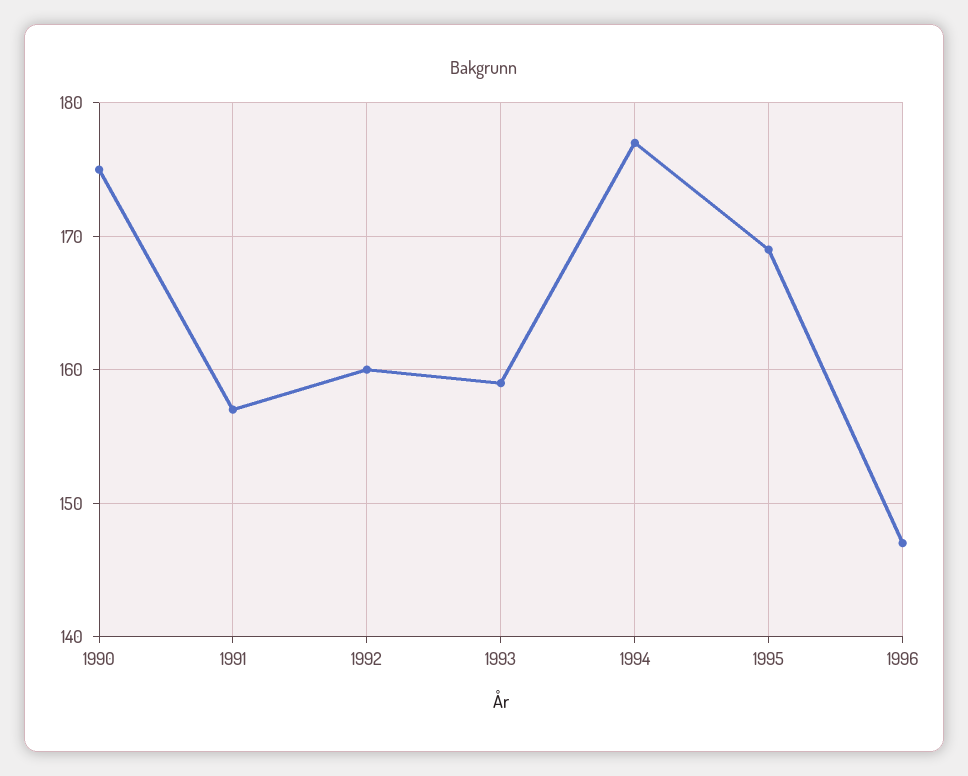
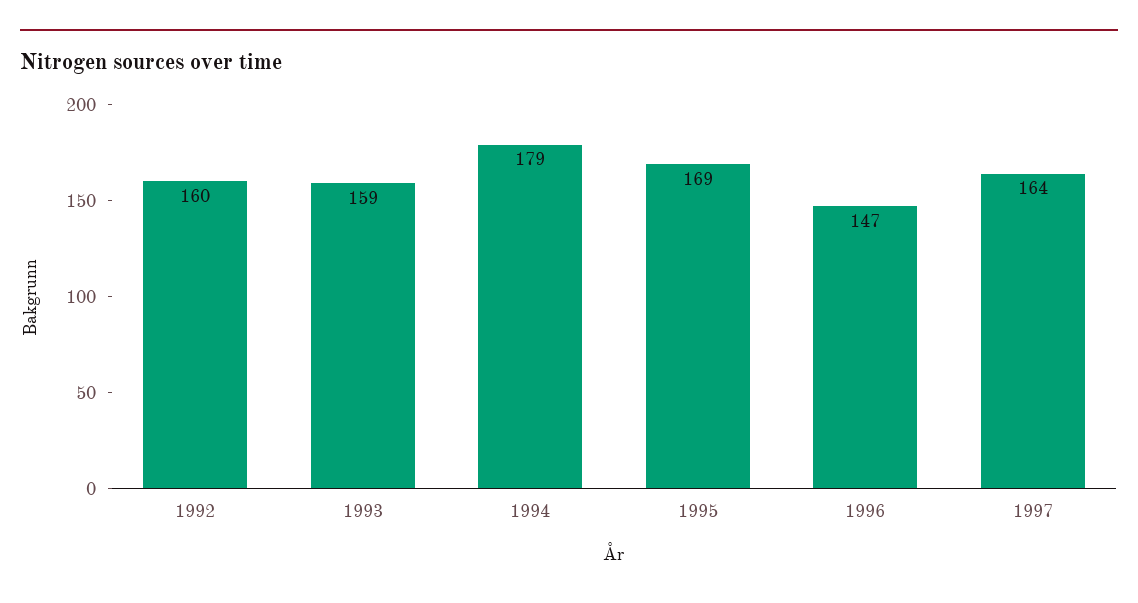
1990: 175 -> none
1991: 157 -> none
1994: 177 -> 179
1997: none -> 164

